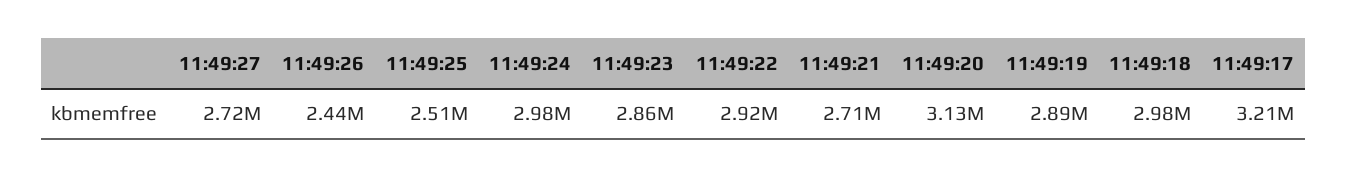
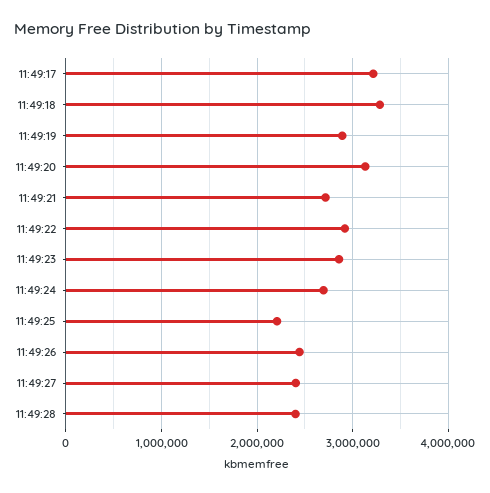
11:49:27: 2720000 -> 2400000
11:49:25: 2510000 -> 2200000
11:49:24: 2980000 -> 2700000
11:49:18: 2980000 -> 3300000
11:49:28: none -> 2400000

